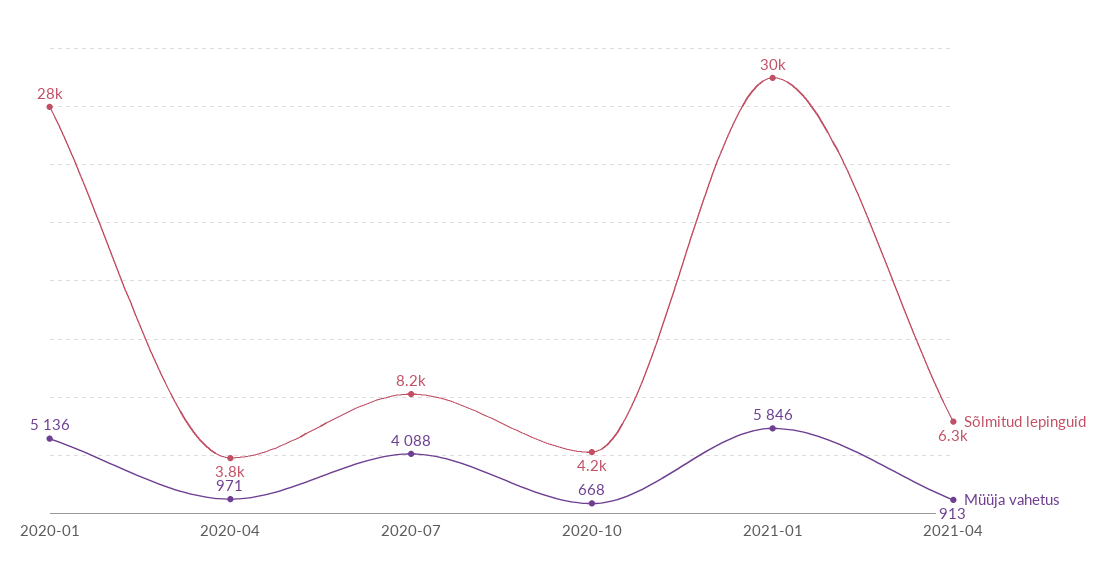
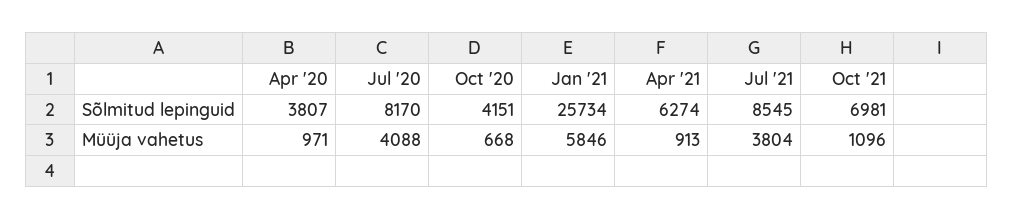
Sõlmitud lepinguid, 2020-01: 28000 -> none
Müüja vahetus, 2020-01: 5136 -> none
Sõlmitud lepinguid, 2021-01: 30000 -> 25734
Sõlmitud lepinguid, Jul '21: none -> 8545
Sõlmitud lepinguid, Oct '21: none -> 6981
Müüja vahetus, Jul '21: none -> 3804
Müüja vahetus, Oct '21: none -> 1096

